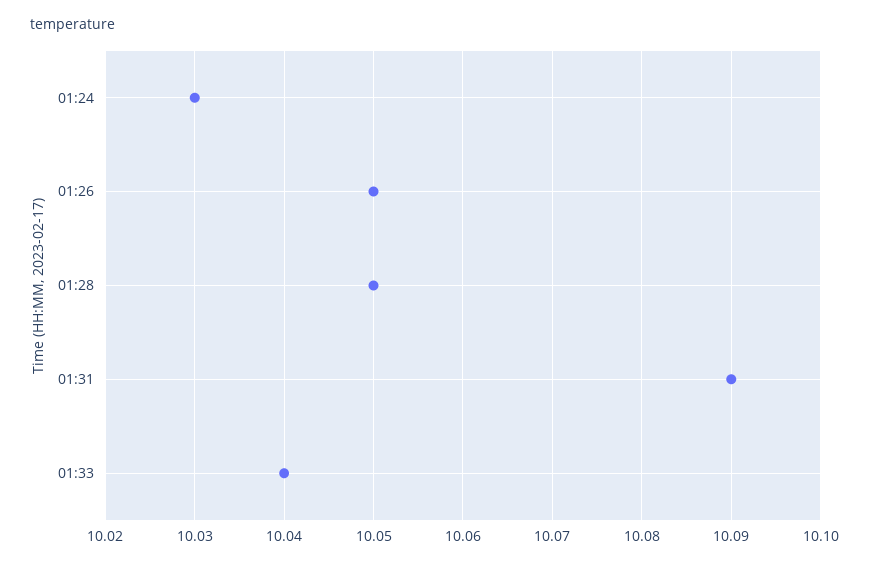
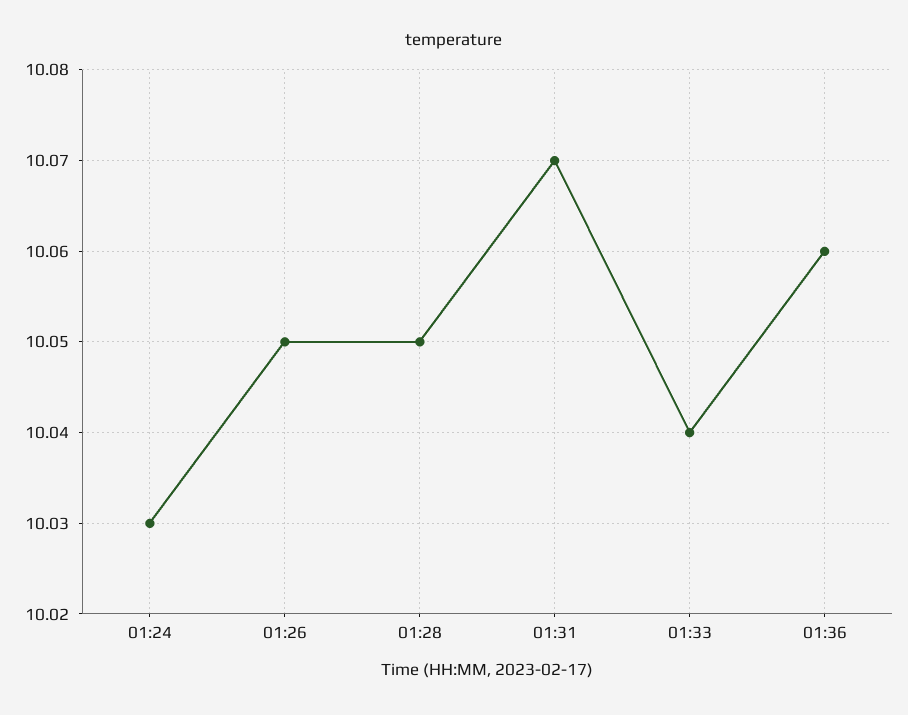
01:31: 10.09 -> 10.07
01:36: none -> 10.06

